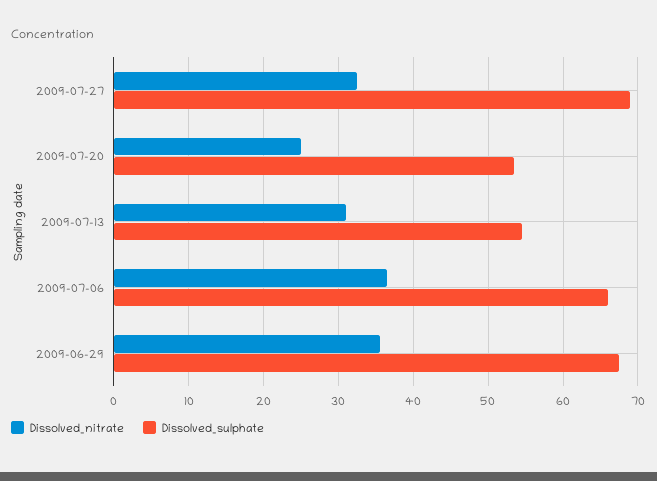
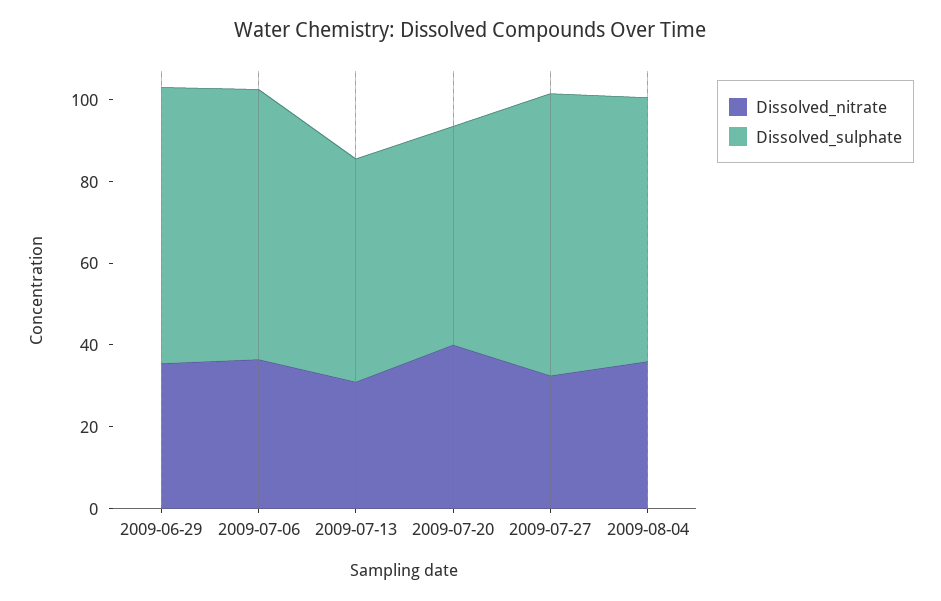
Dissolved_nitrate, 2009-07-20: 25 -> 40
Dissolved_nitrate, 2009-08-04: none -> 35
Dissolved_sulphate, 2009-08-04: none -> 65

